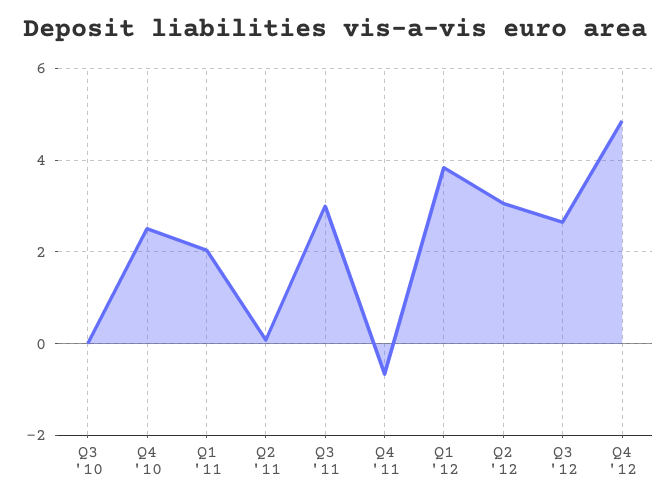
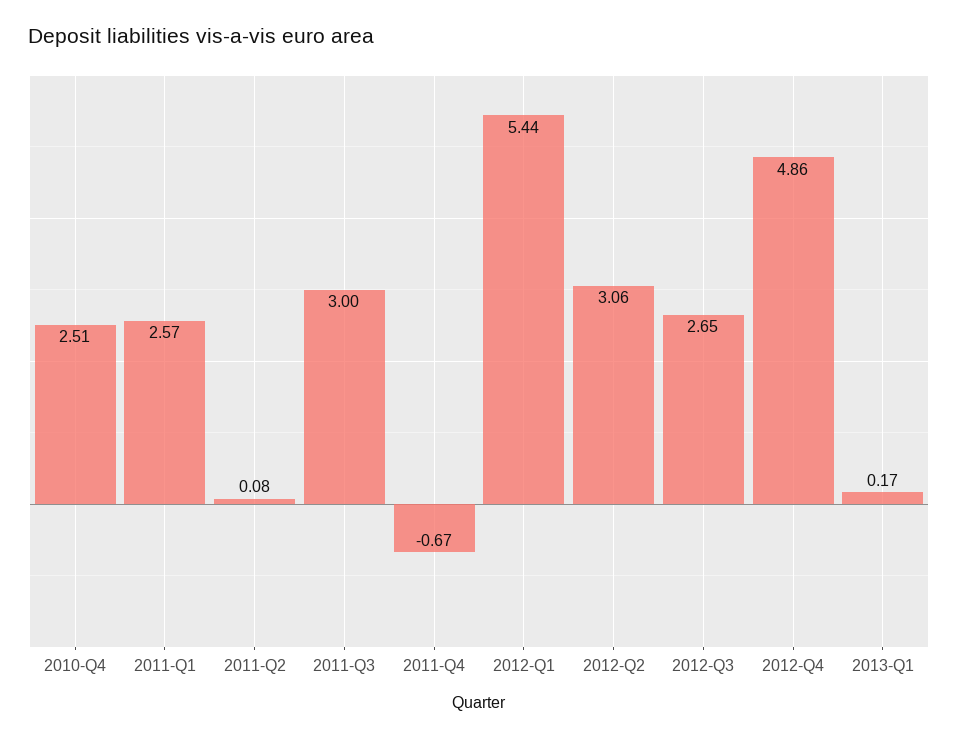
Q3 '10: 0 -> none
Q1 '11: 2 -> 2.57
Q1 '12: 3.8 -> 5.44
2013-Q1: none -> 0.17

